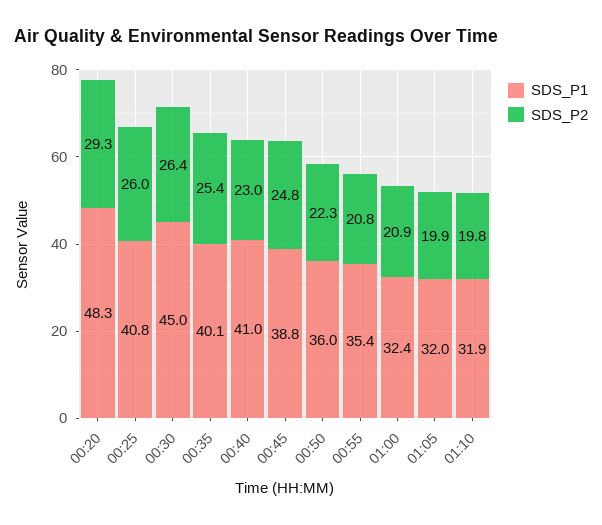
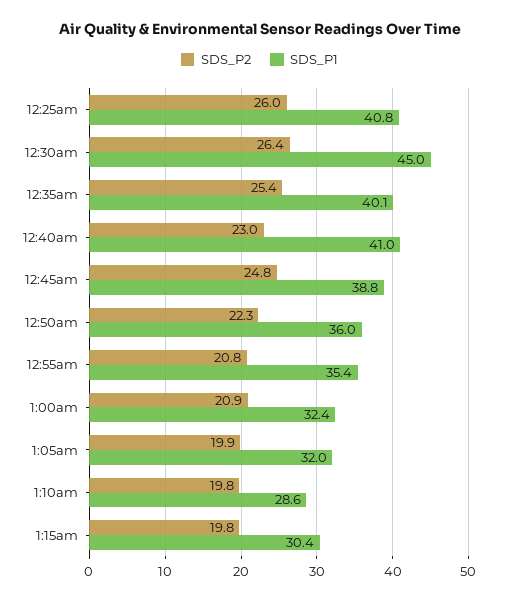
SDS_P1, 00:20: 48.3 -> none
SDS_P2, 00:20: 29.3 -> none
SDS_P1, 01:10: 31.9 -> 28.6
SDS_P2, 1:15am: none -> 19.8
SDS_P1, 1:15am: none -> 30.4

